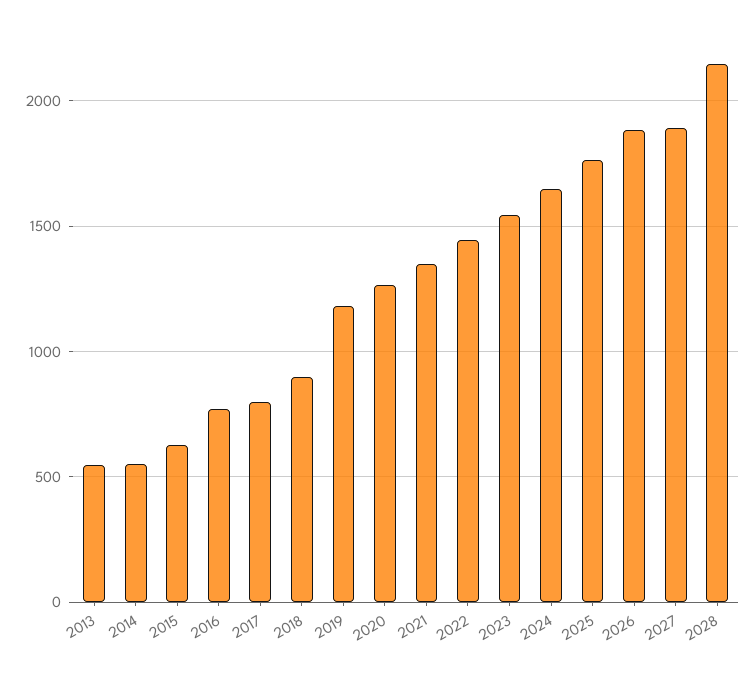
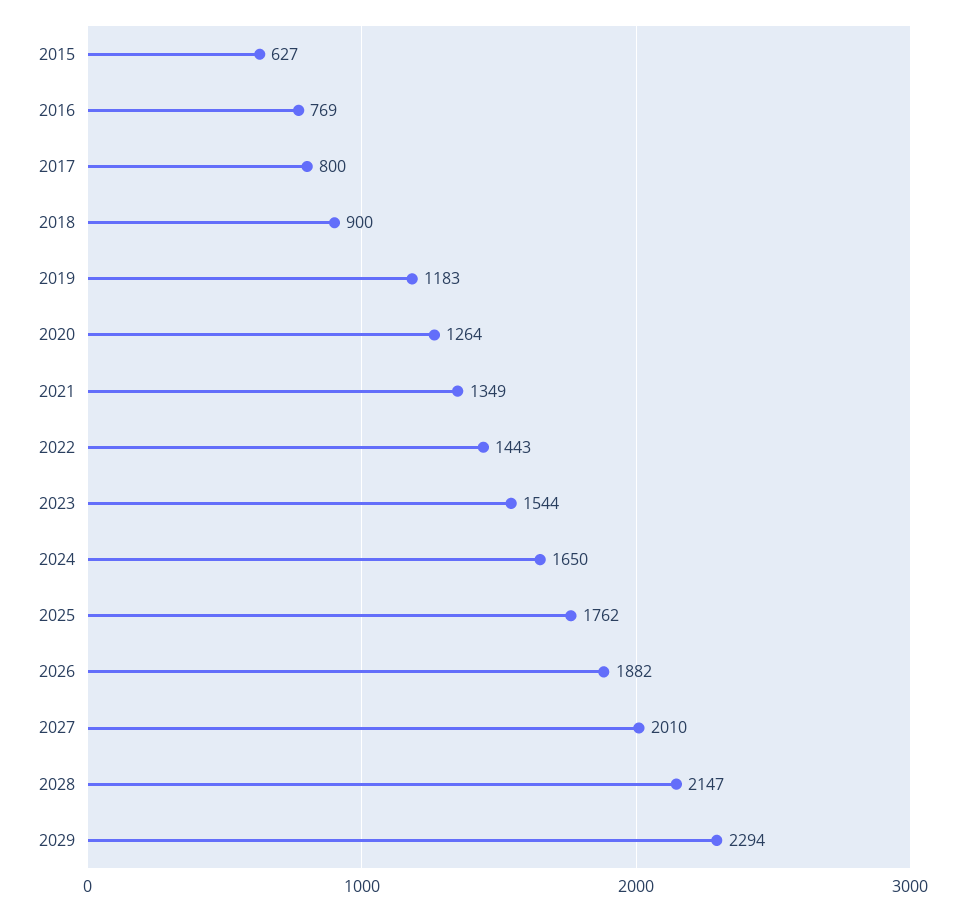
2013: 550 -> none
2014: 550 -> none
2027: 1900 -> 2010
2029: none -> 2294

